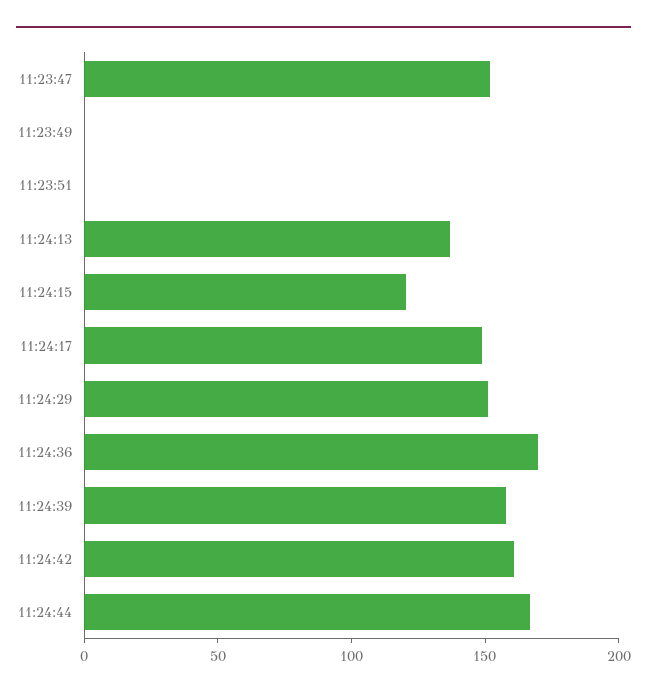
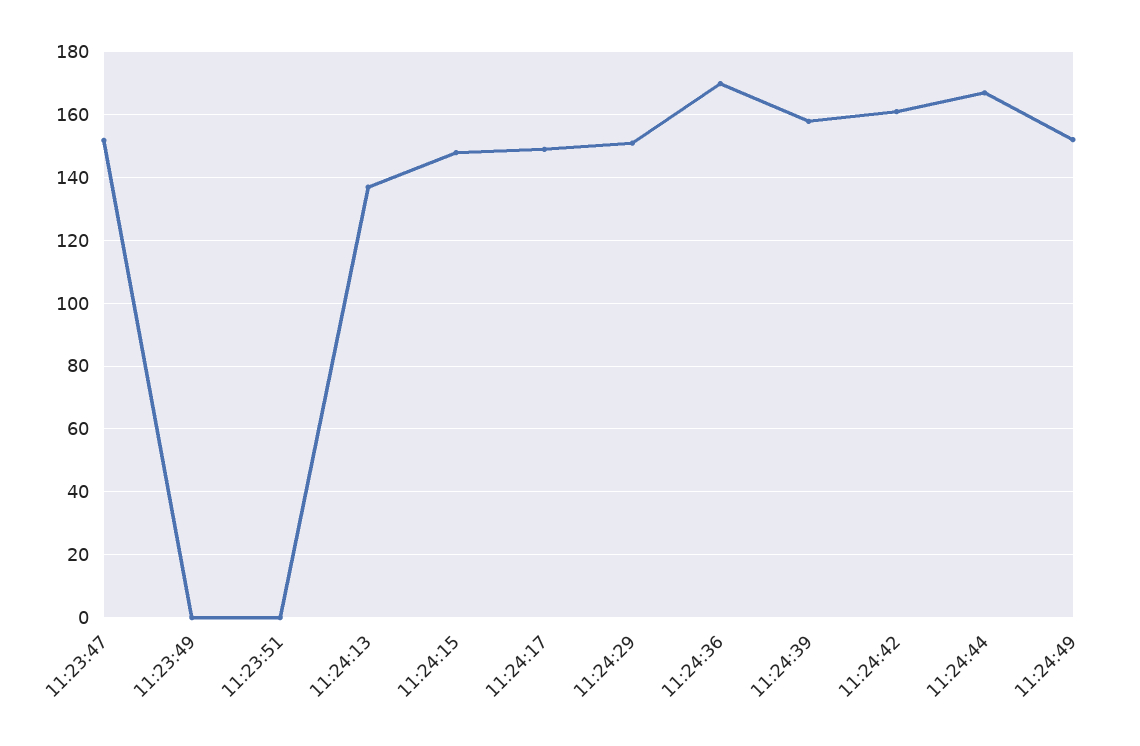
11:24:15: 120 -> 148
11:24:49: none -> 152

